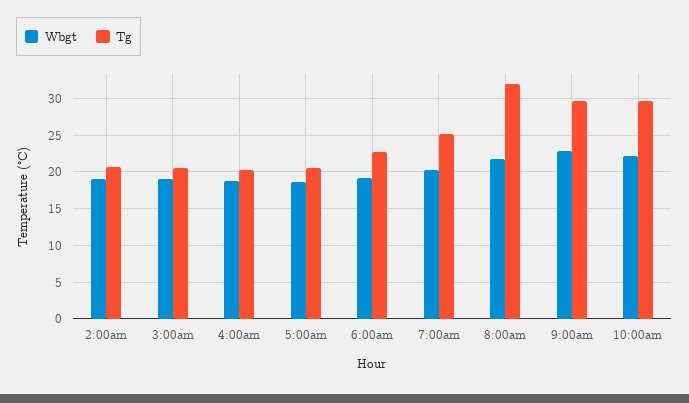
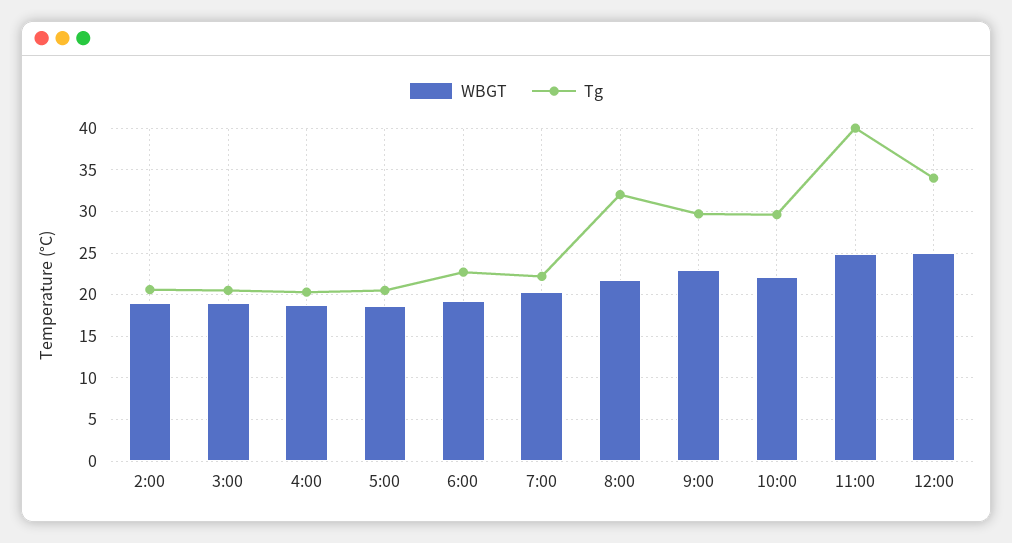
Tg, 7:00am: 25 -> 22
Wbgt, 11:00: none -> 25
Tg, 11:00: none -> 40
Wbgt, 12:00: none -> 25
Tg, 12:00: none -> 34

